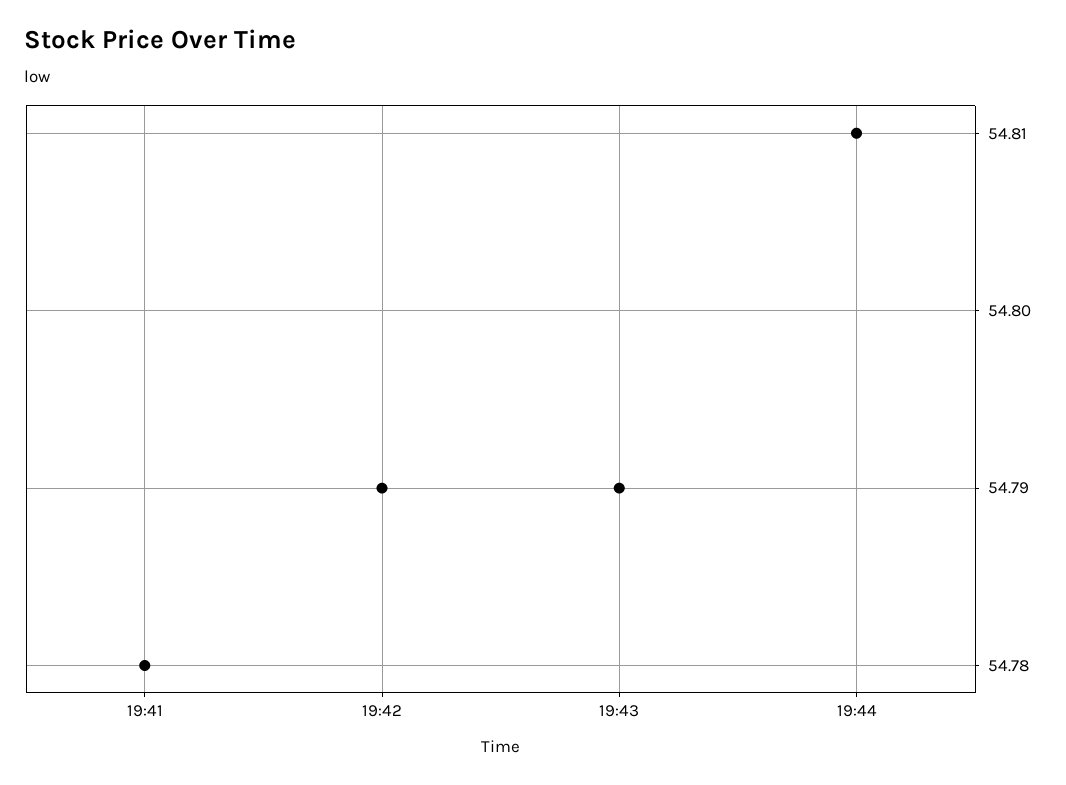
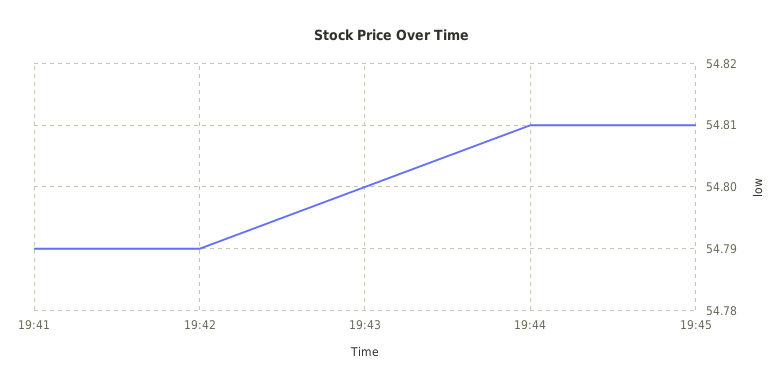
19:41: 54.78 -> 54.79
19:43: 54.79 -> 54.8
19:45: none -> 54.81

